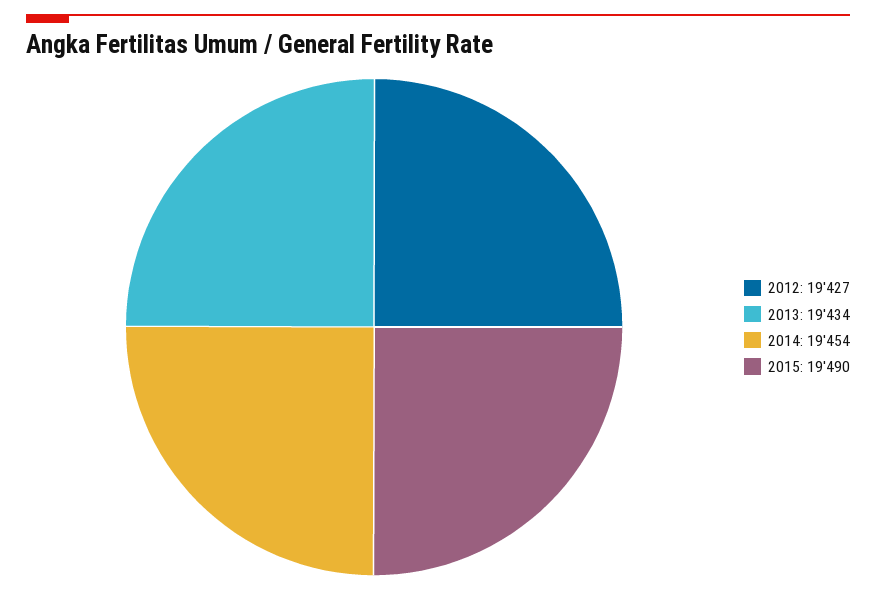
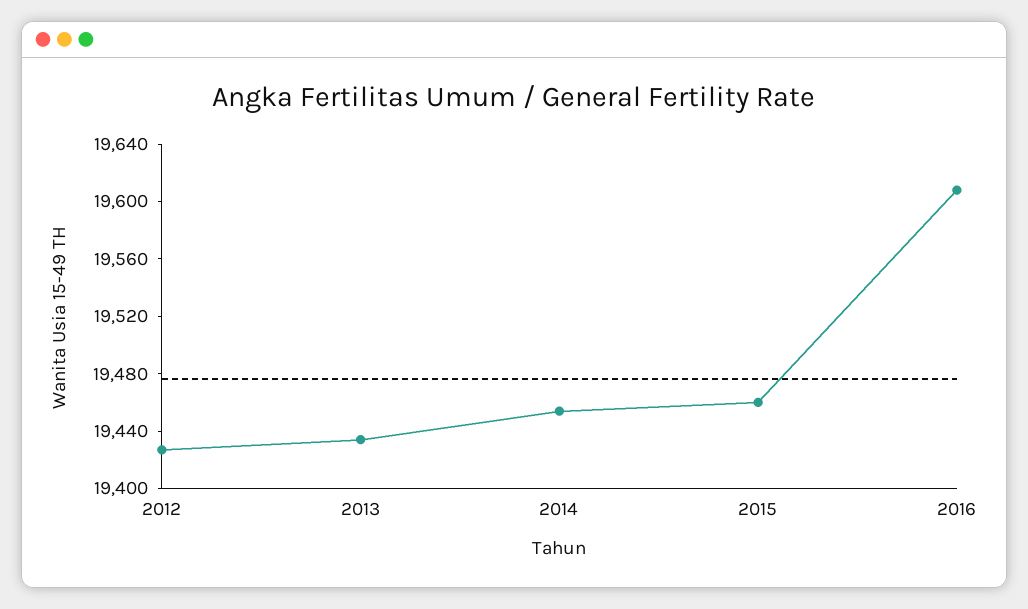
2015: 19490 -> 19460
2016: none -> 19610

